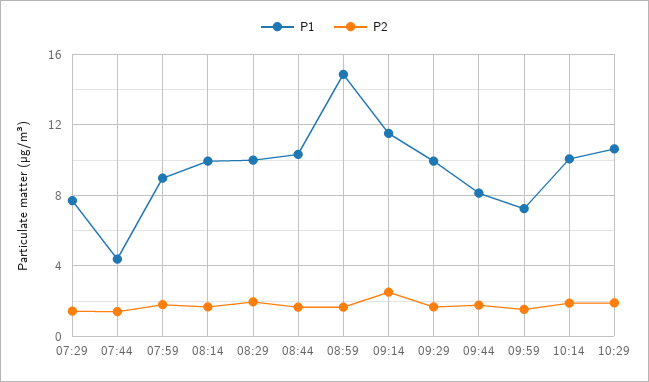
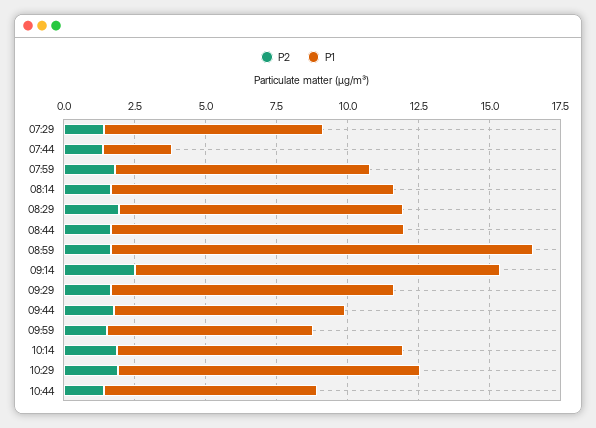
P1, 07:44: 4.5 -> 2.5
P1, 09:14: 11.5 -> 13
P2, 10:44: none -> 1.5
P1, 10:44: none -> 7.5

